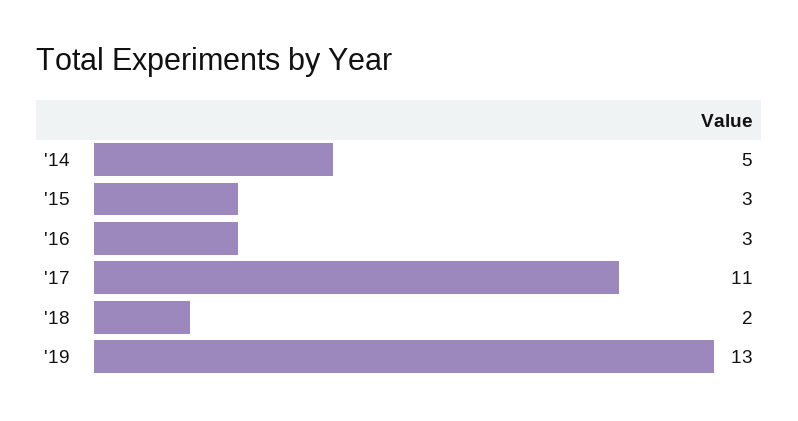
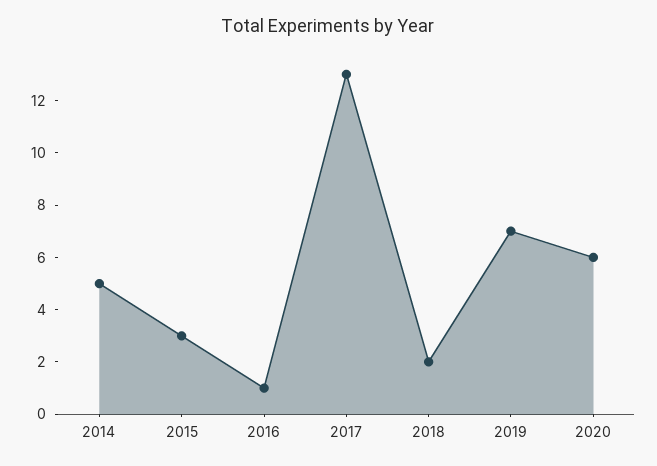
'16: 3 -> 1
'17: 11 -> 13
'19: 13 -> 7
2020: none -> 6

